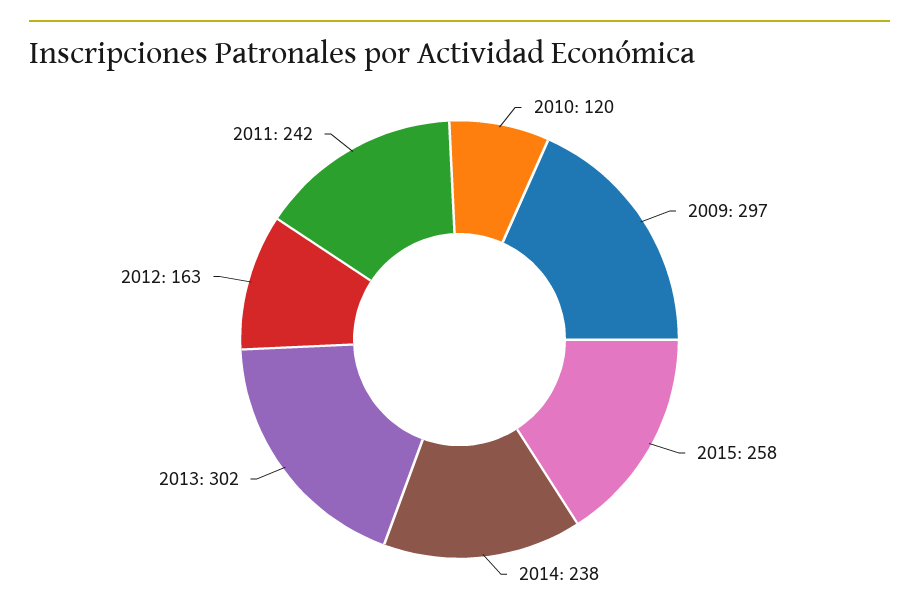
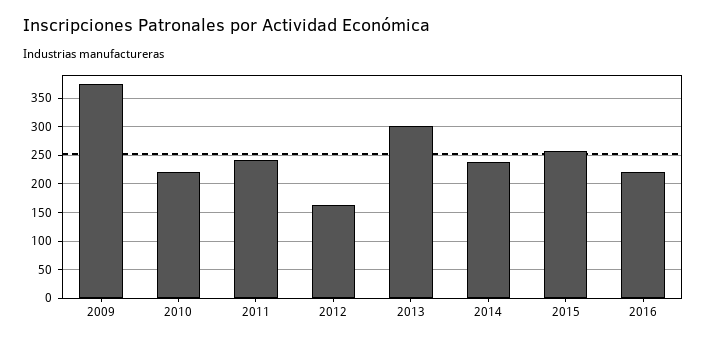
2010: 120 -> 225
2009: 297 -> 375
2016: none -> 225

